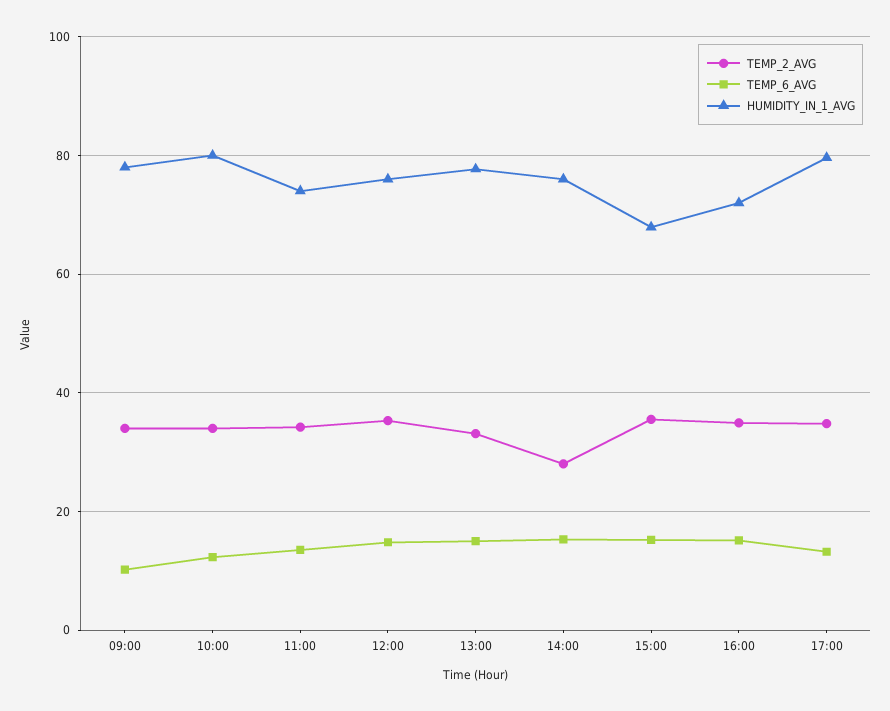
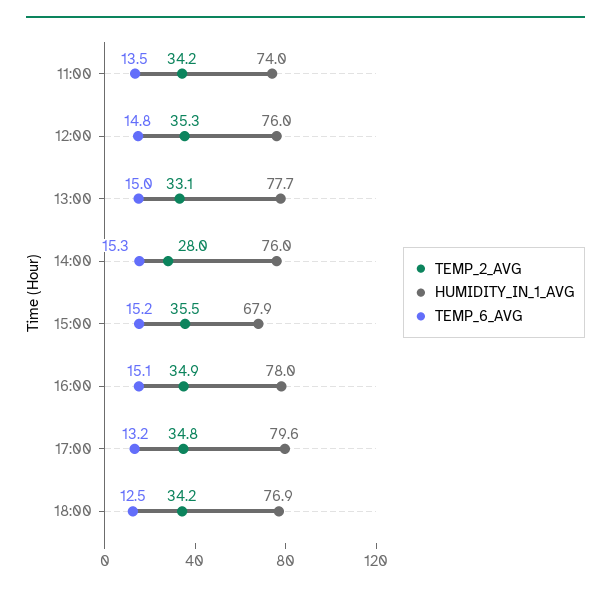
TEMP_2_AVG, 09:00: 34 -> none
TEMP_6_AVG, 09:00: 10 -> none
HUMIDITY_IN_1_AVG, 09:00: 78 -> none
TEMP_2_AVG, 10:00: 34 -> none
TEMP_6_AVG, 10:00: 12 -> none
HUMIDITY_IN_1_AVG, 10:00: 80 -> none
HUMIDITY_IN_1_AVG, 16:00: 72 -> 78
TEMP_2_AVG, 18:00: none -> 34.2
HUMIDITY_IN_1_AVG, 18:00: none -> 76.9
TEMP_6_AVG, 18:00: none -> 12.5

